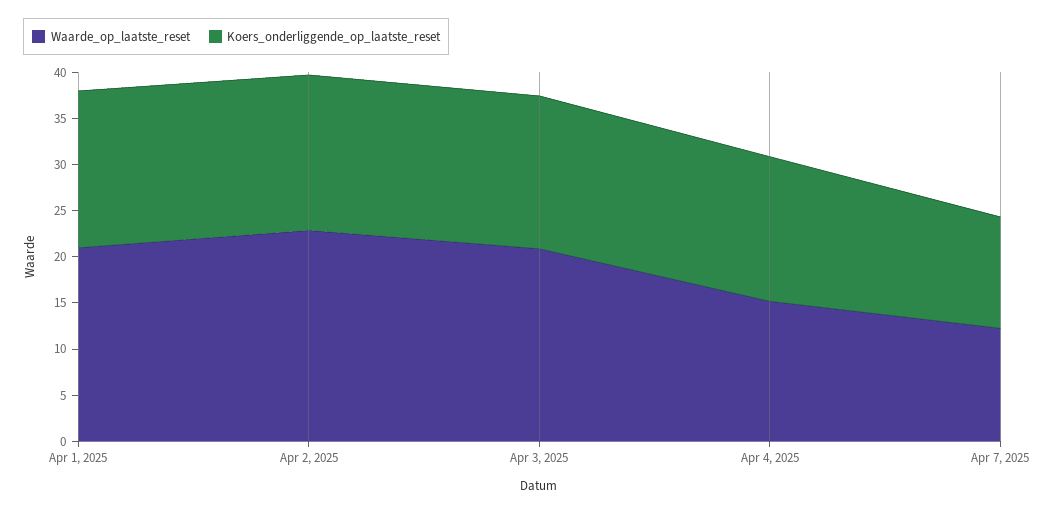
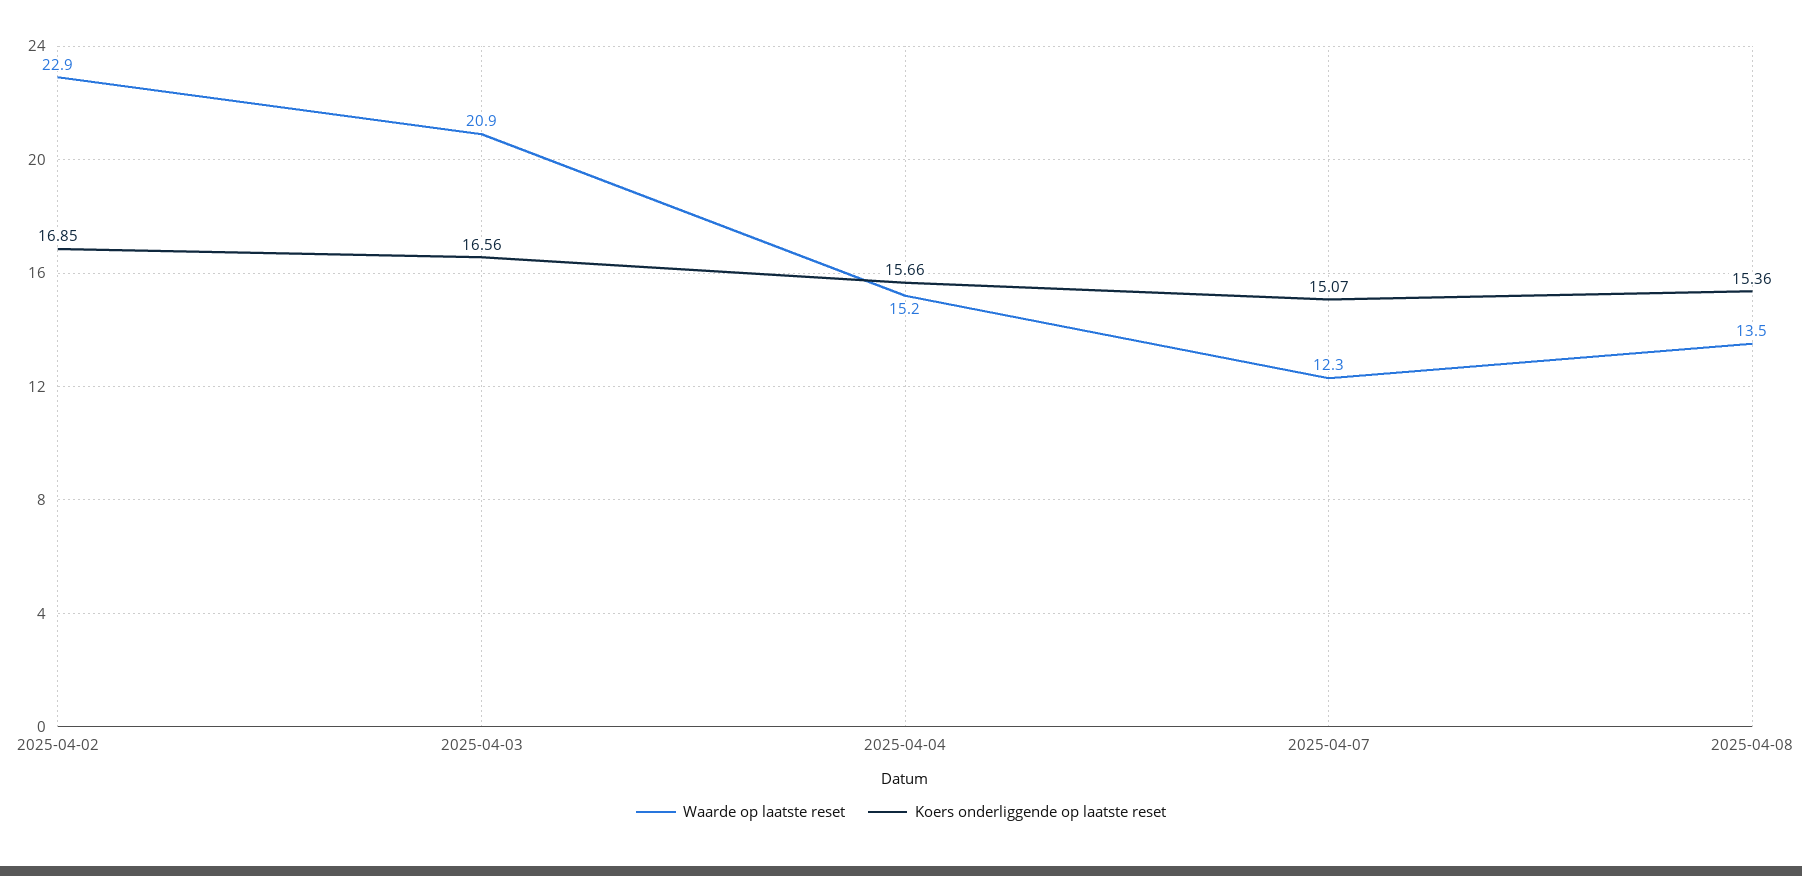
Waarde_op_laatste_reset, Apr 1, 2025: 21 -> none
Koers_onderliggende_op_laatste_reset, Apr 1, 2025: 17 -> none
Koers_onderliggende_op_laatste_reset, Apr 7, 2025: 12 -> 15.07
Waarde_op_laatste_reset, 2025-04-08: none -> 13.5
Koers_onderliggende_op_laatste_reset, 2025-04-08: none -> 15.36

